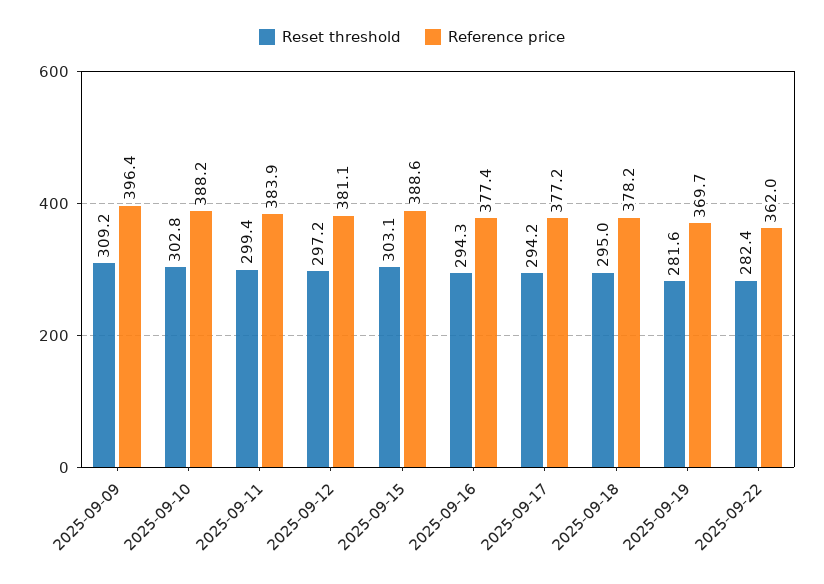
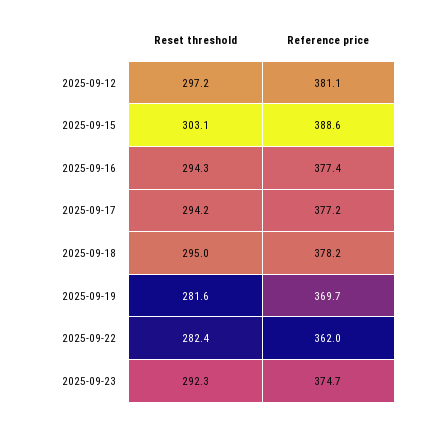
Reset threshold, 2025-09-09: 309.2 -> none
Reference price, 2025-09-09: 396.4 -> none
Reset threshold, 2025-09-10: 302.8 -> none
Reference price, 2025-09-10: 388.2 -> none
Reset threshold, 2025-09-11: 299.4 -> none
Reference price, 2025-09-11: 383.9 -> none
Reset threshold, 2025-09-23: none -> 292.3
Reference price, 2025-09-23: none -> 374.7

